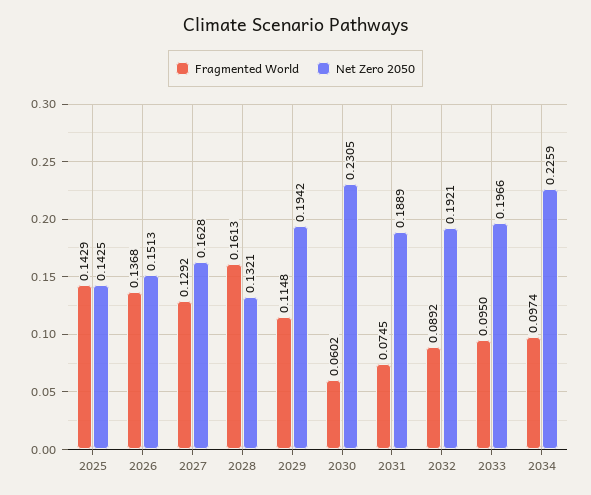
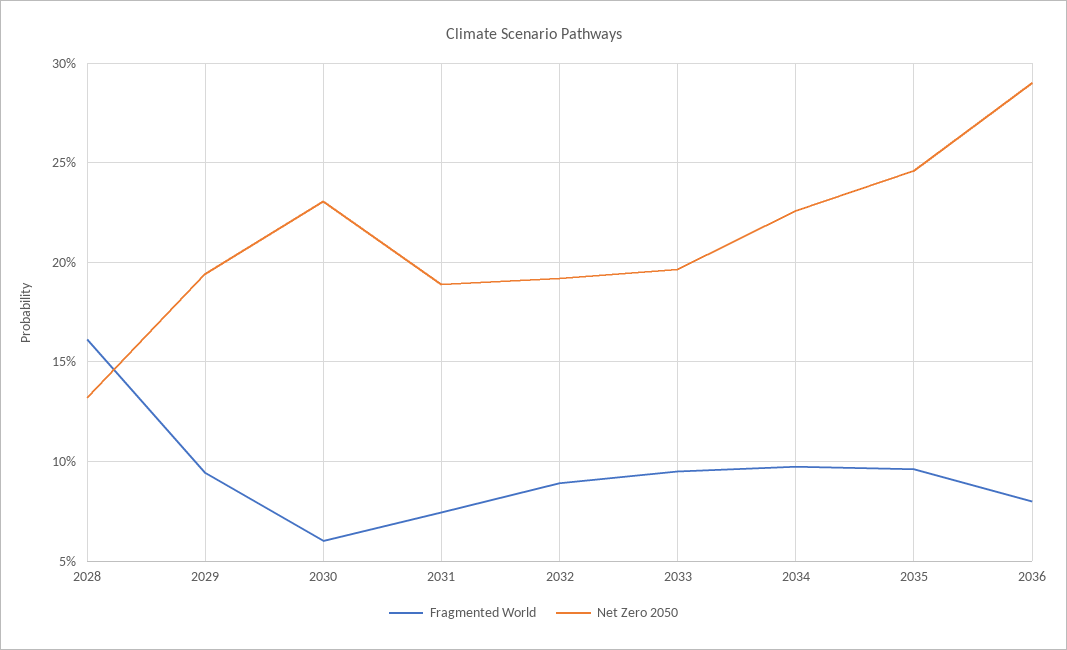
Fragmented World, 2025: 0.1429 -> none
Net Zero 2050, 2025: 0.1425 -> none
Fragmented World, 2026: 0.1368 -> none
Net Zero 2050, 2026: 0.1513 -> none
Fragmented World, 2027: 0.1292 -> none
Net Zero 2050, 2027: 0.1628 -> none
Fragmented World, 2029: 0.1148 -> 0.095
Fragmented World, 2035: none -> 0.095
Net Zero 2050, 2035: none -> 0.245
Fragmented World, 2036: none -> 0.08
Net Zero 2050, 2036: none -> 0.29

